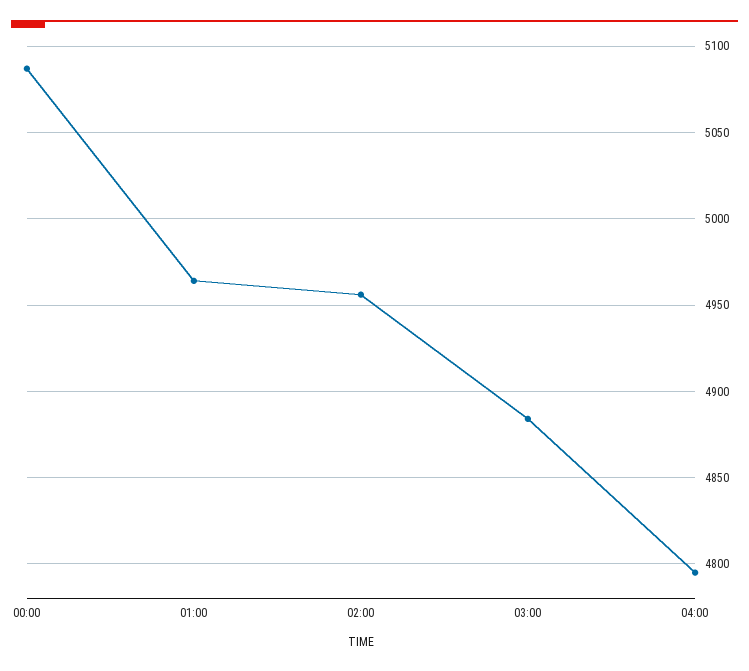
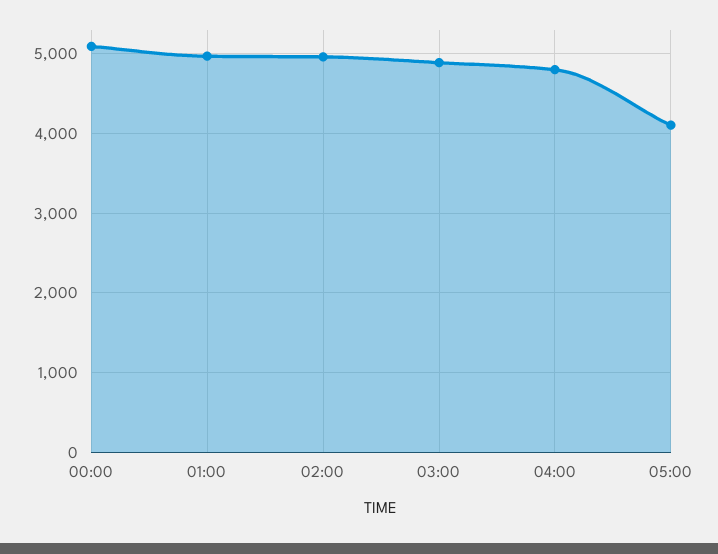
05:00: none -> 4100

